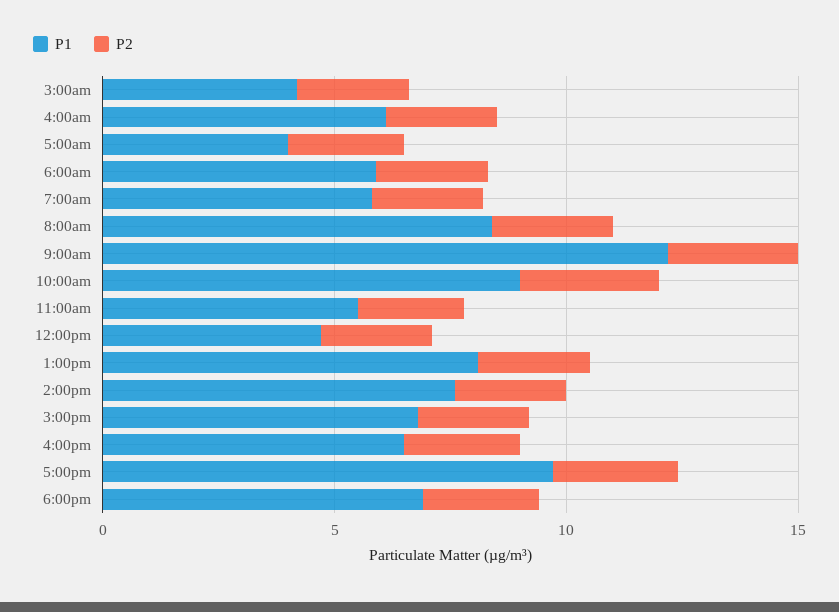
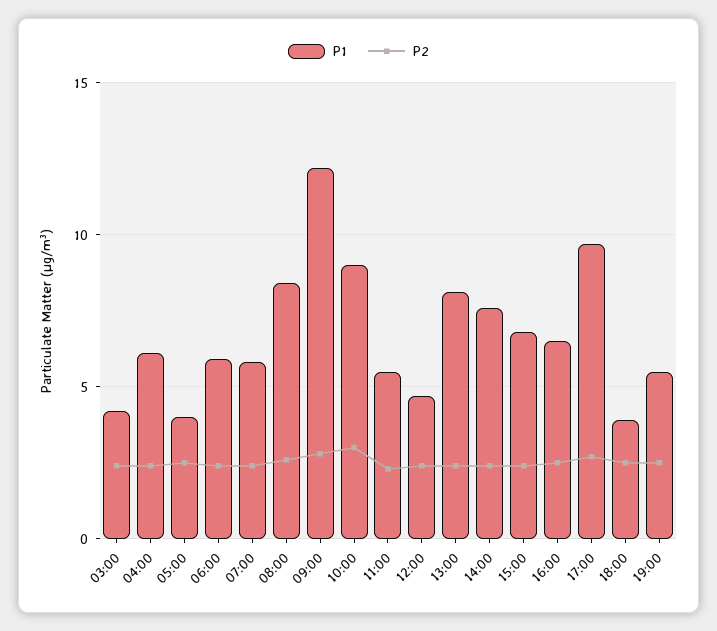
P1, 6:00pm: 7 -> 4
P1, 19:00: none -> 5.5
P2, 19:00: none -> 2.5

